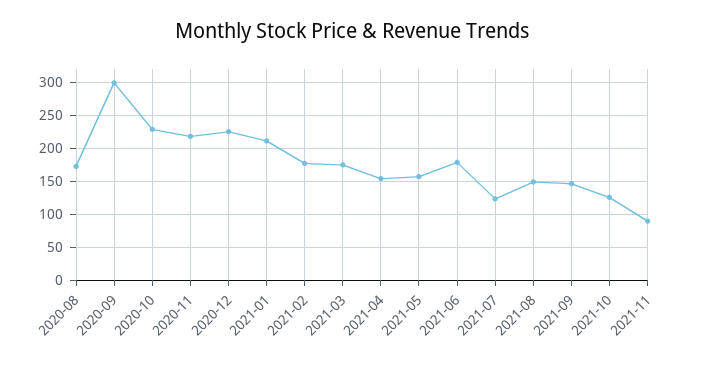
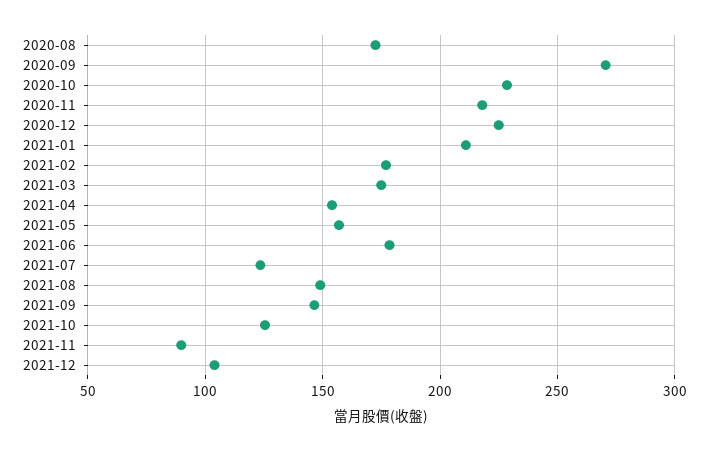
2020-09: 300 -> 270
2021-12: none -> 105

